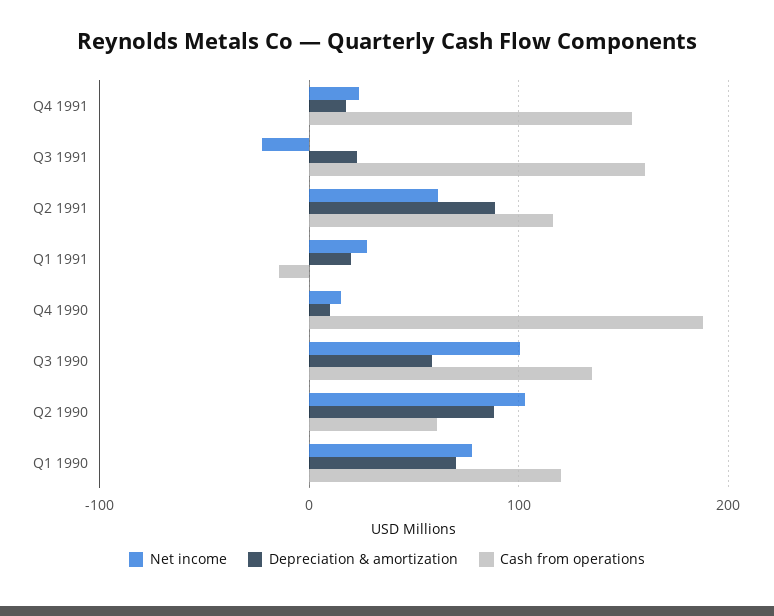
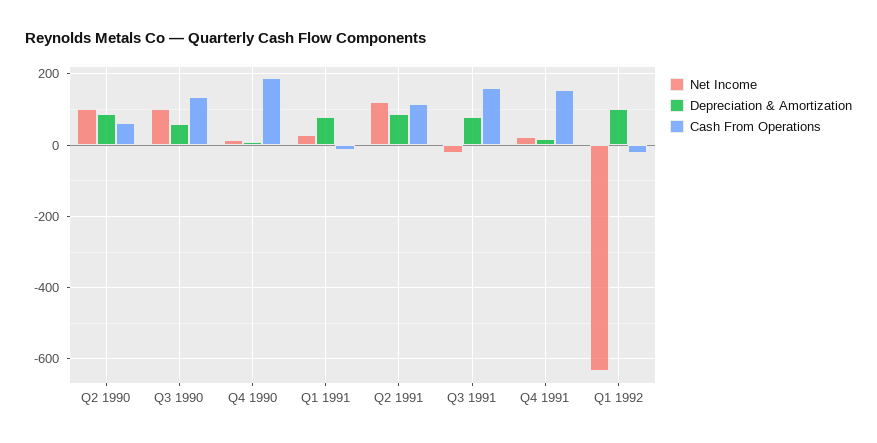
Depreciation & amortization, Q3 1991: 20 -> 80
Net income, Q2 1991: 60 -> 120
Depreciation & amortization, Q1 1991: 20 -> 80
Net income, Q1 1990: 80 -> none
Depreciation & amortization, Q1 1990: 70 -> none
Cash from operations, Q1 1990: 120 -> none
Net income, Q1 1992: none -> -640
Depreciation & amortization, Q1 1992: none -> 100
Cash from operations, Q1 1992: none -> -20

